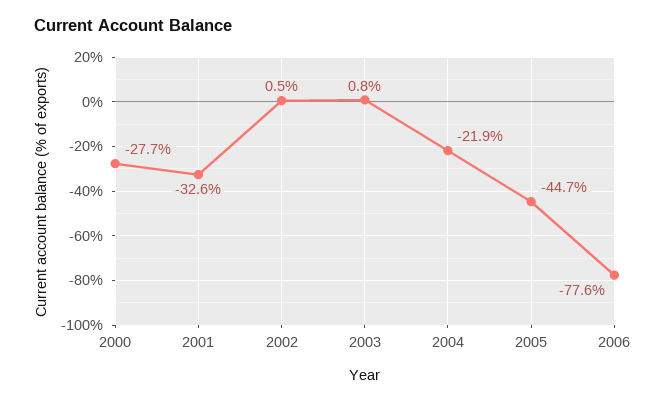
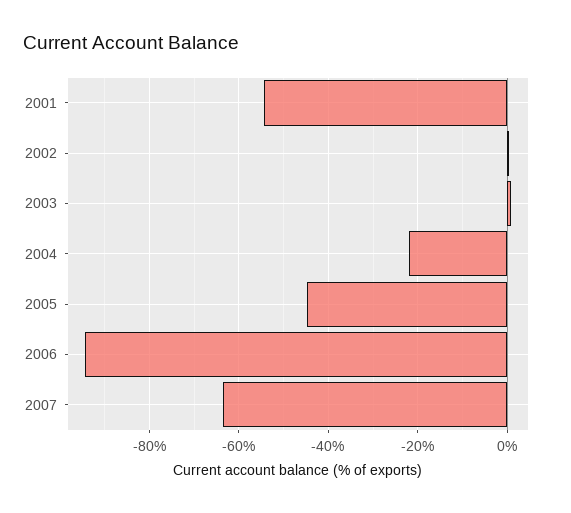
2000: -27.7 -> none
2001: -32.6 -> -54
2006: -77.6 -> -94
2007: none -> -64

